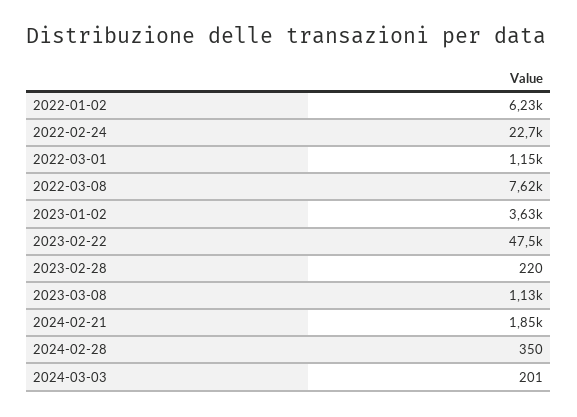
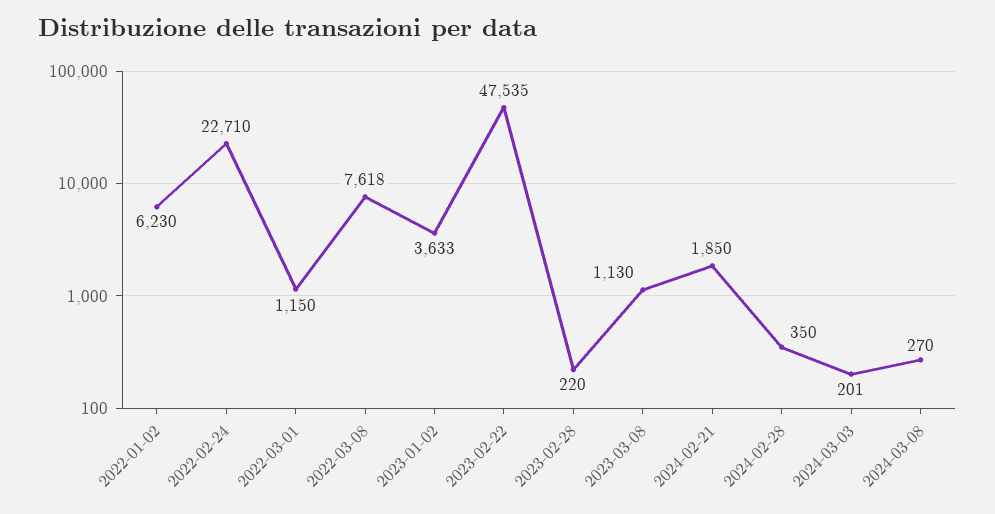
2024-03-08: none -> 270

